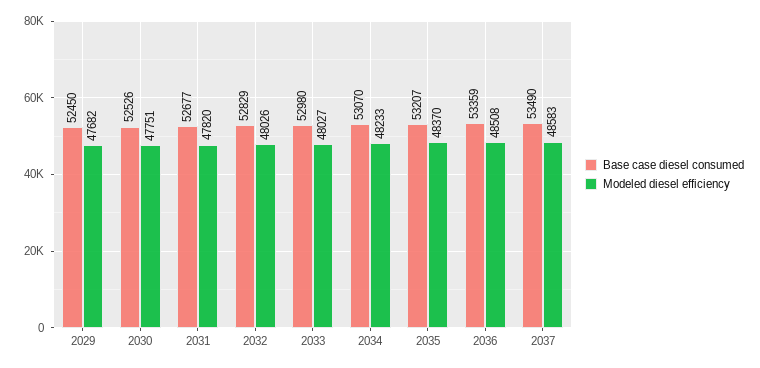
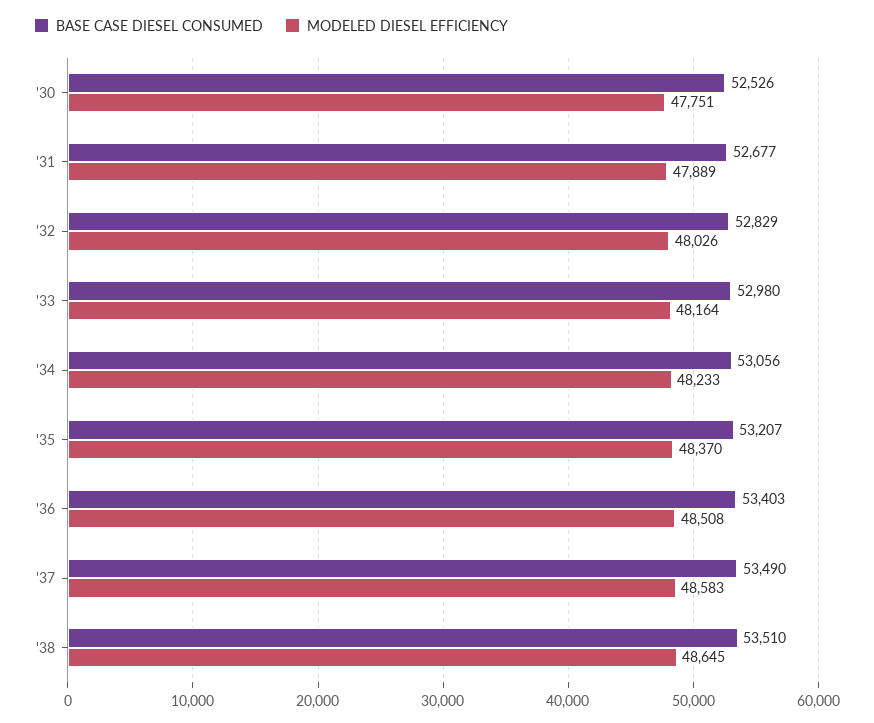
Base case diesel consumed, 2029: 52450 -> none
Modeled diesel efficiency, 2029: 47682 -> none
Modeled diesel efficiency, 2031: 47820 -> 47889
Modeled diesel efficiency, 2033: 48027 -> 48164
Base case diesel consumed, 2034: 53070 -> 53056
Base case diesel consumed, 2036: 53359 -> 53403
Base case diesel consumed, '38: none -> 53510
Modeled diesel efficiency, '38: none -> 48645

